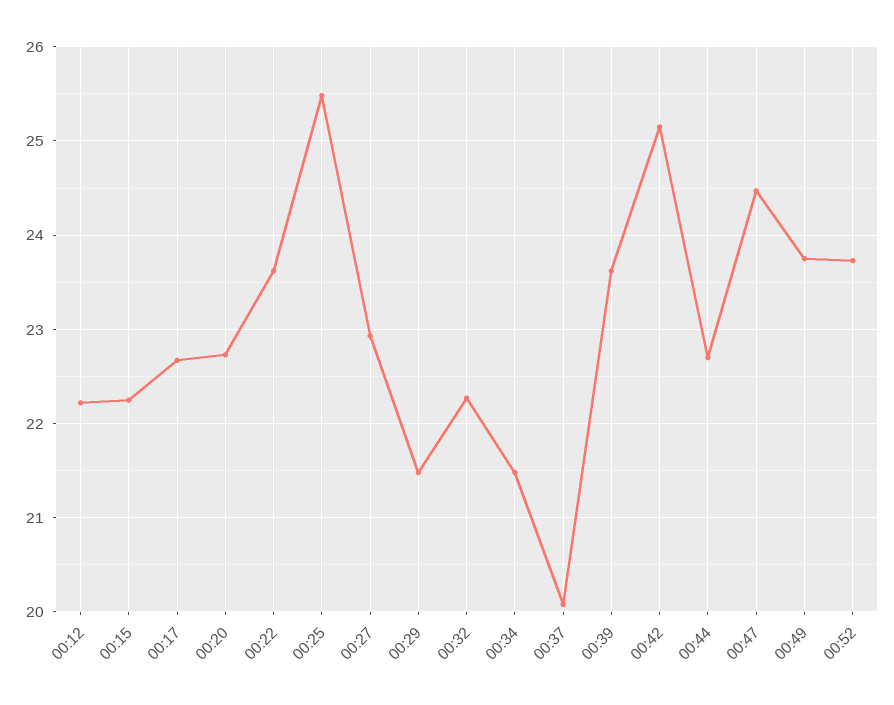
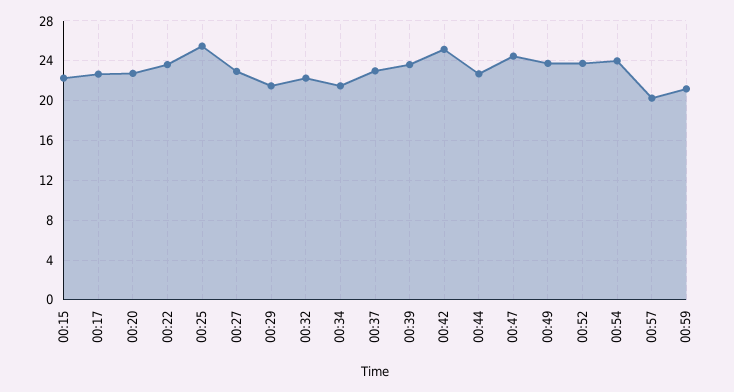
00:12: 22.2 -> none
00:37: 20.1 -> 23
00:54: none -> 24
00:57: none -> 20
00:59: none -> 21

